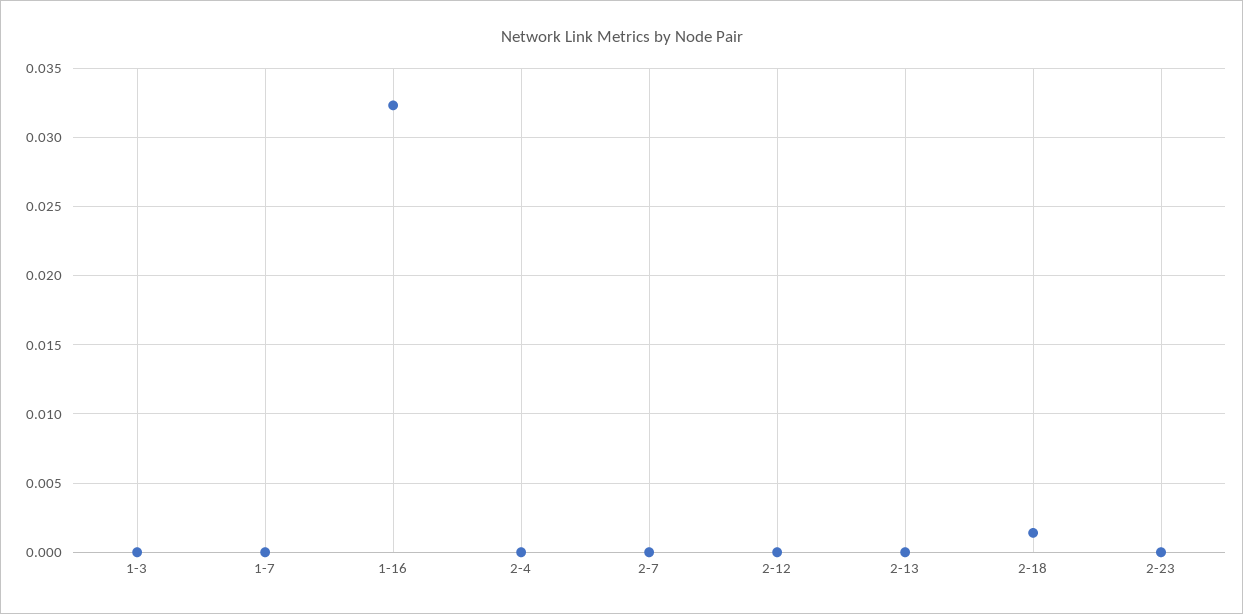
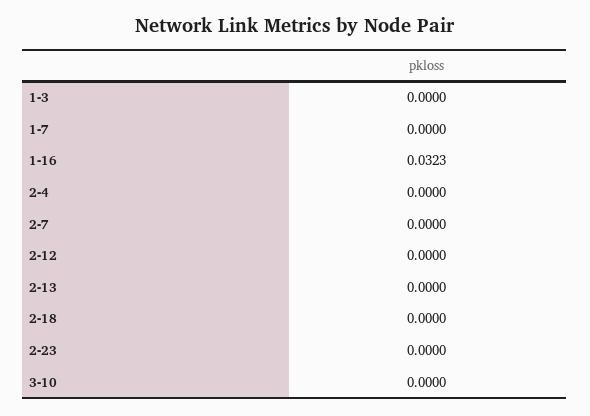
2-18: 0.0015 -> 0
3-10: none -> 0

